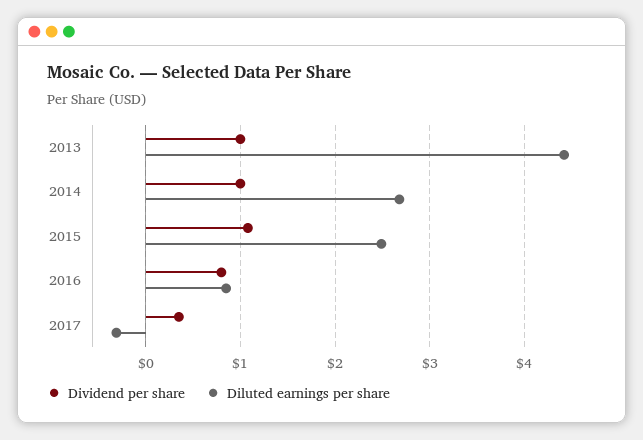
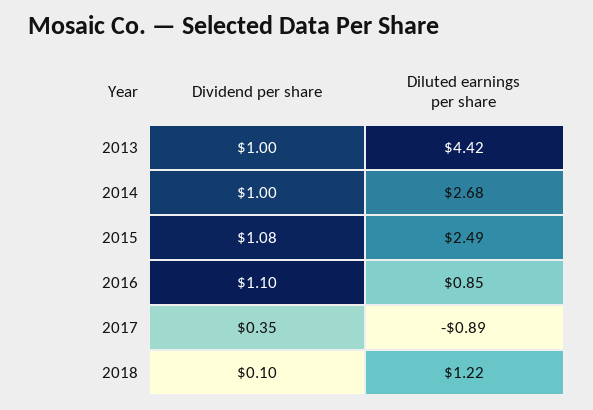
Dividend per share, 2016: 0.8 -> 1.1
Diluted earnings per share, 2017: -0.3 -> -0.89
Dividend per share, 2018: none -> 0.1
Diluted earnings per share, 2018: none -> 1.22

